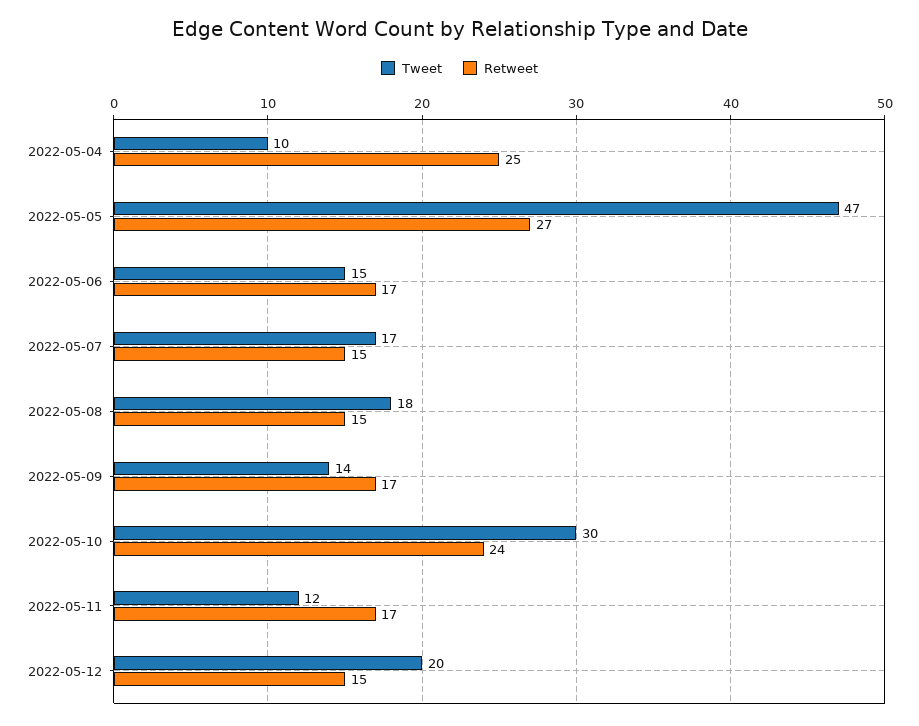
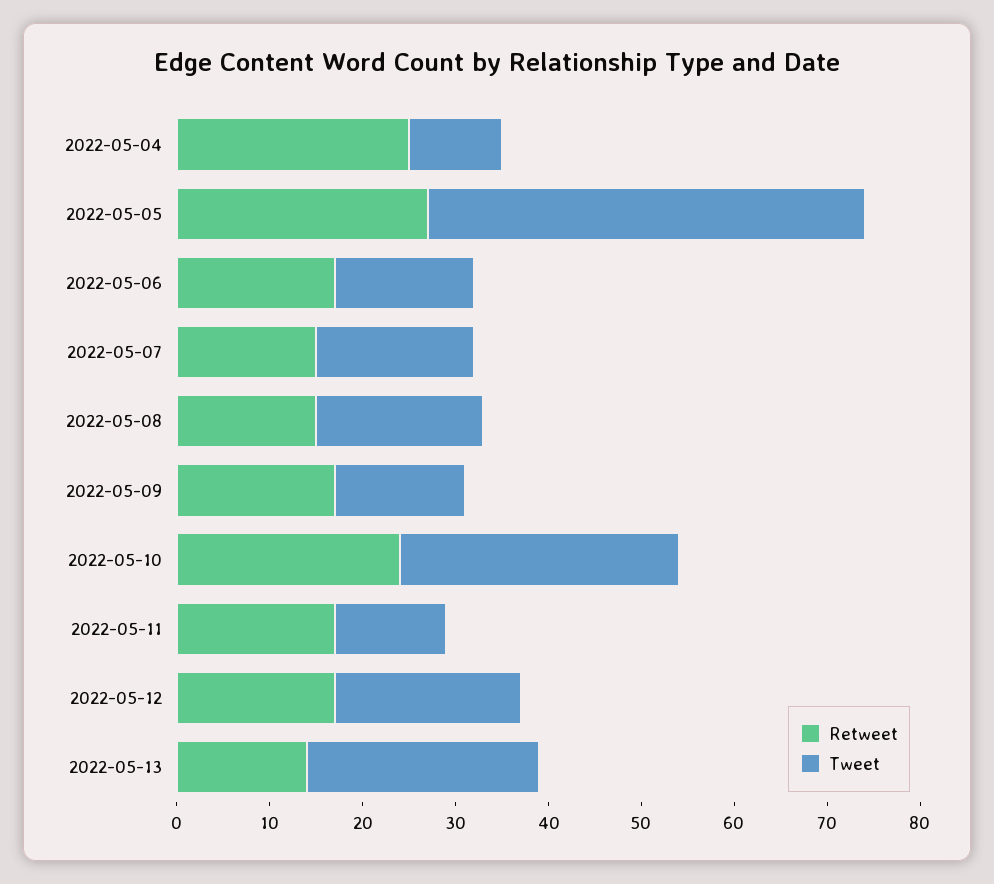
Retweet, 2022-05-12: 15 -> 17
Retweet, 2022-05-13: none -> 14
Tweet, 2022-05-13: none -> 25

